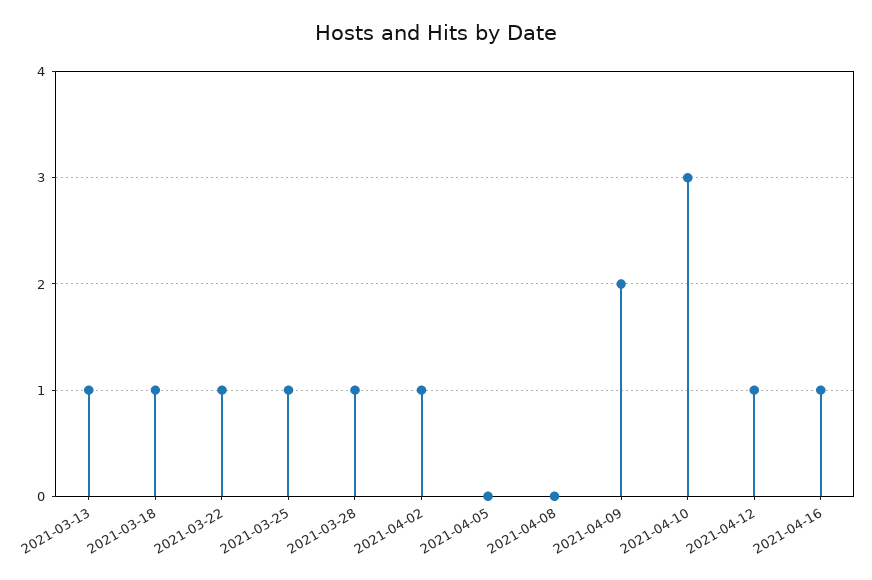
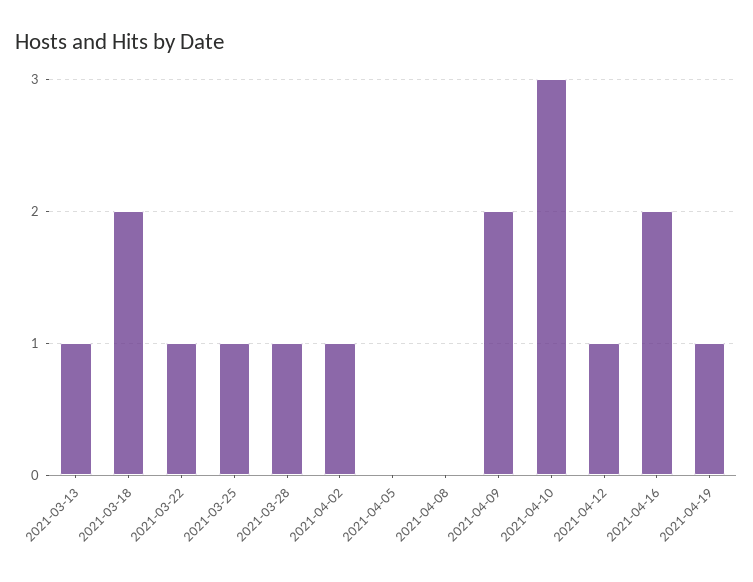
2021-03-18: 1 -> 2
2021-04-16: 1 -> 2
2021-04-19: none -> 1

